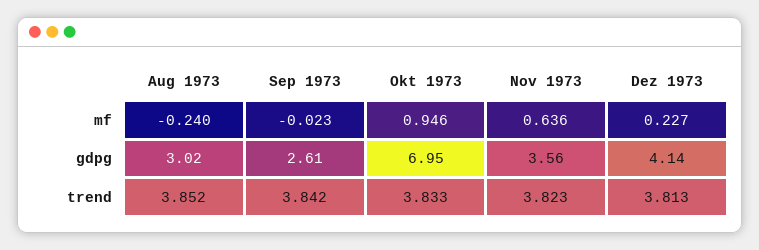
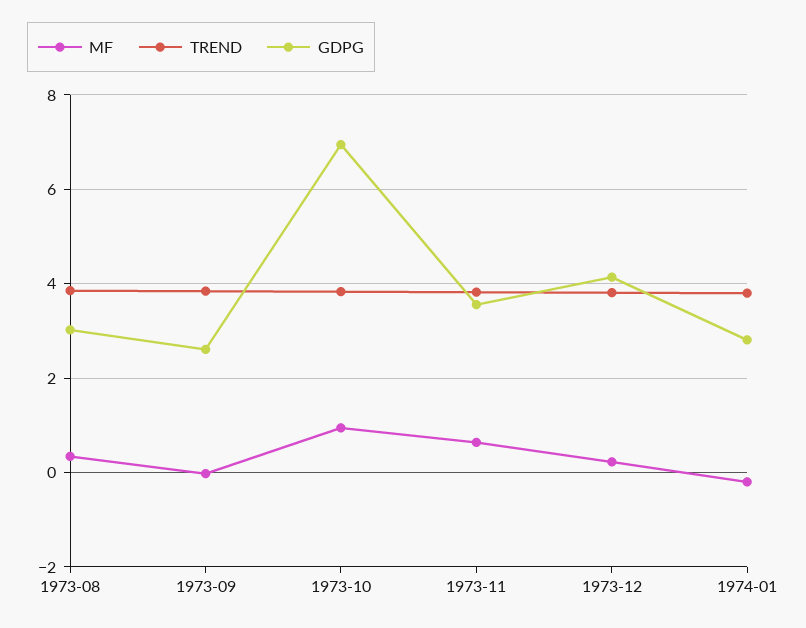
mf, Aug 1973: -0.24 -> 0.4
mf, 1974-01: none -> -0.2
trend, 1974-01: none -> 3.8
gdpg, 1974-01: none -> 2.8

